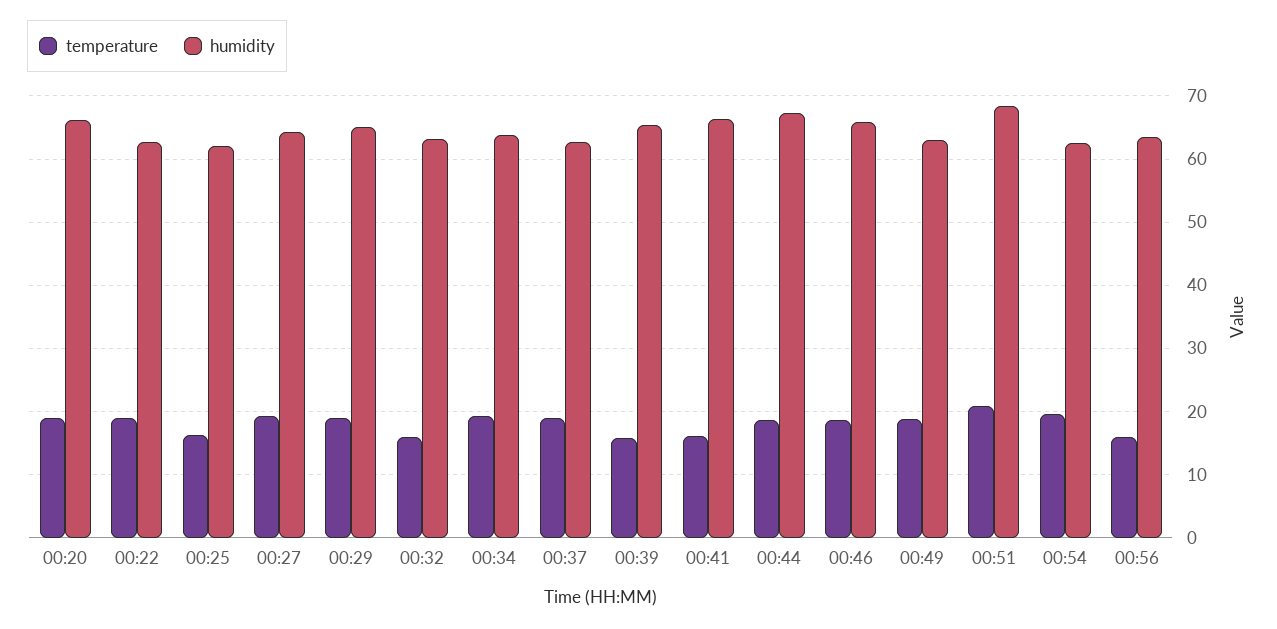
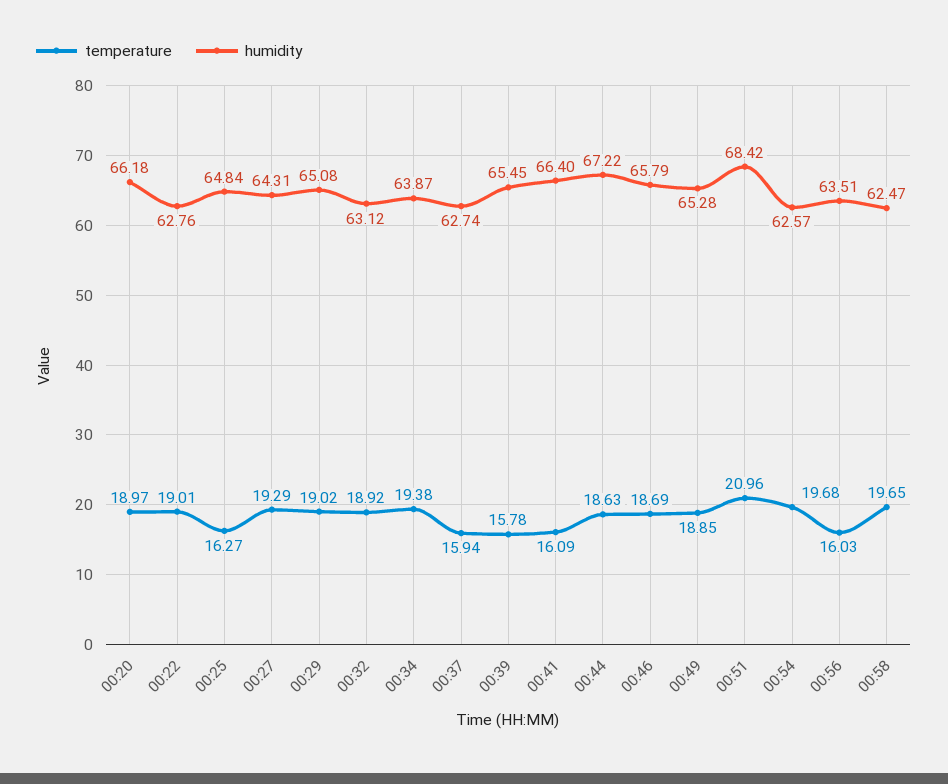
humidity, 00:25: 62 -> 64.84
temperature, 00:32: 16 -> 18.92
temperature, 00:37: 19 -> 15.94
humidity, 00:49: 63 -> 65.28
temperature, 00:58: none -> 19.65
humidity, 00:58: none -> 62.47

